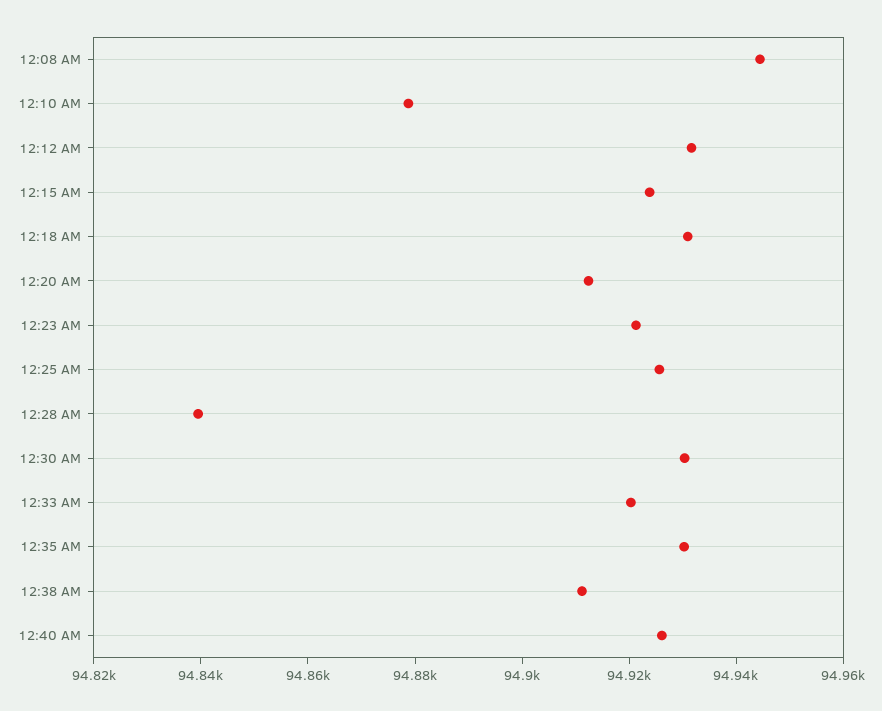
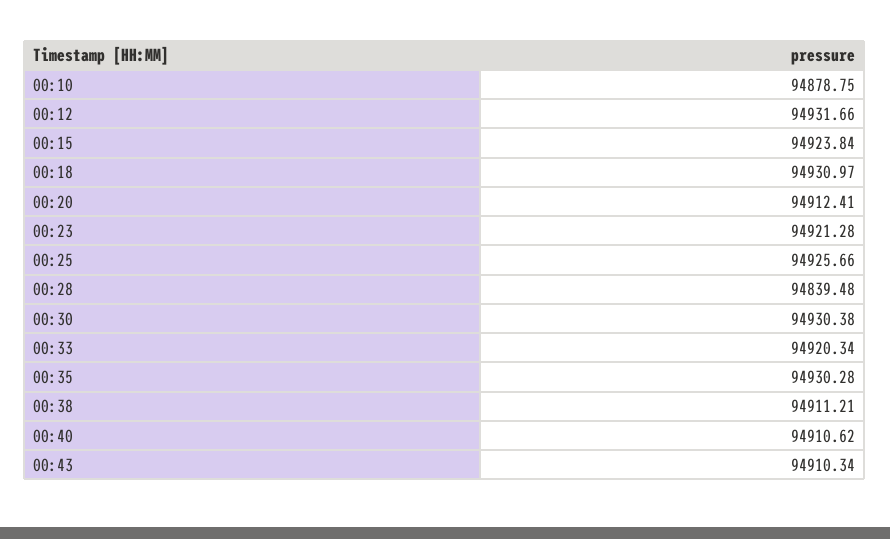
12:08 AM: 94945 -> none
12:40 AM: 94925 -> 94910.62
00:43: none -> 94910.34

